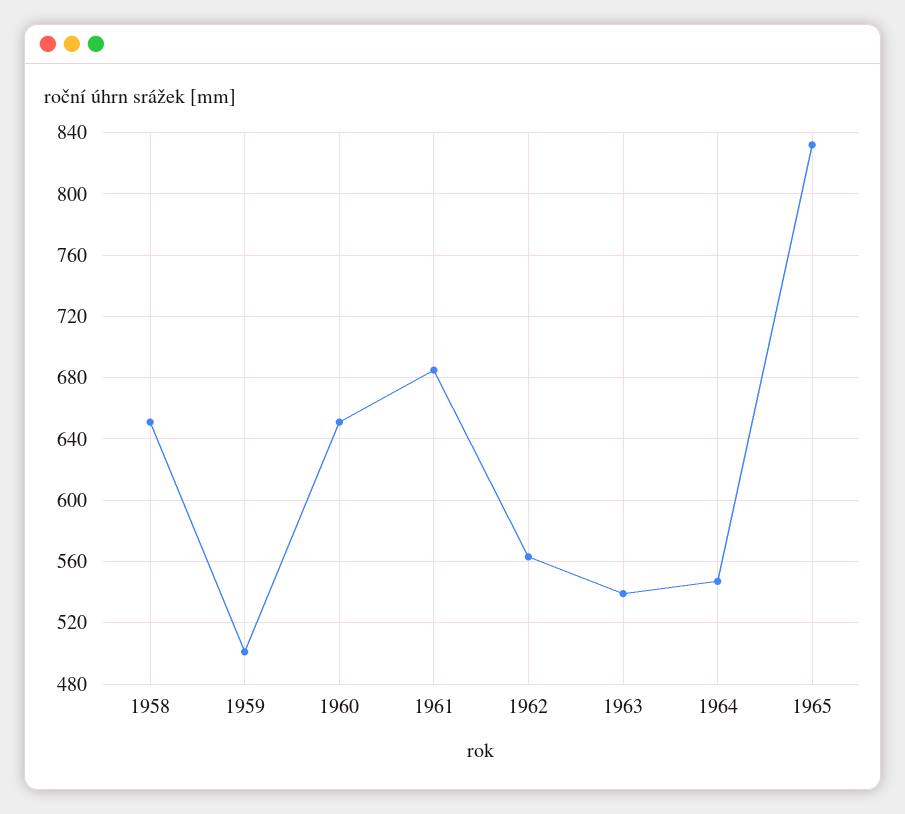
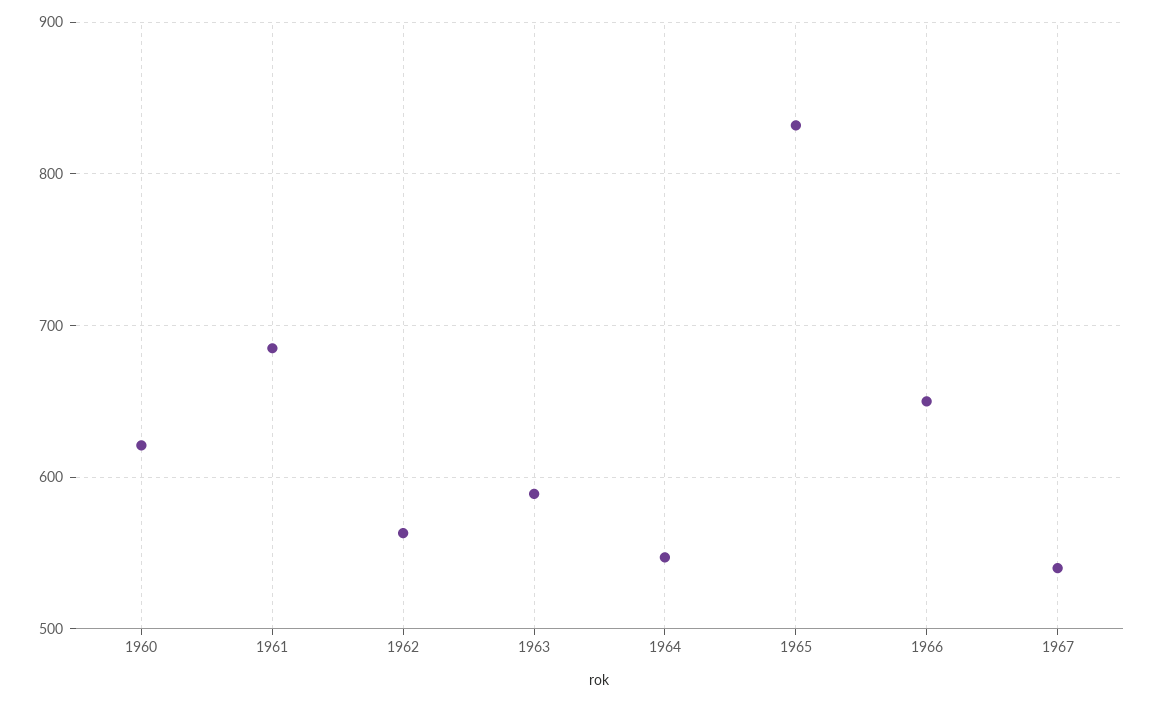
1958: 650 -> none
1959: 500 -> none
1960: 650 -> 620
1963: 540 -> 590
1966: none -> 650
1967: none -> 540

